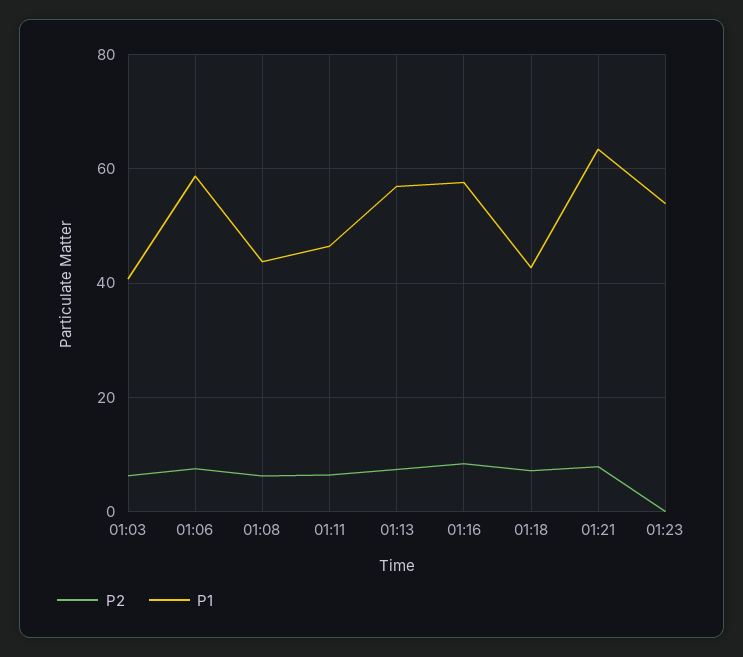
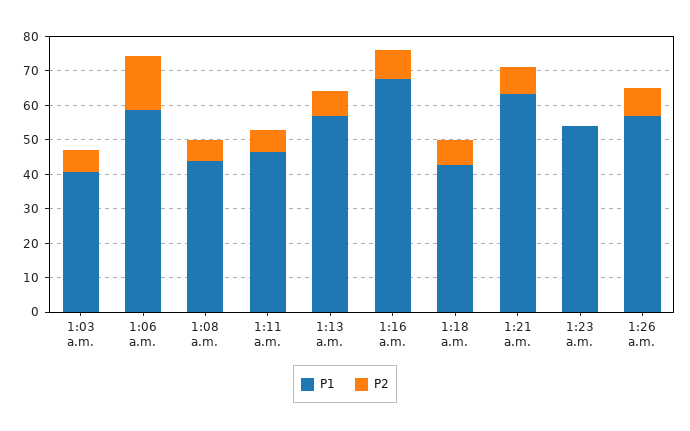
P2, 01:06: 8 -> 15
P1, 01:16: 58 -> 67.5
P1, 1:26 a.m.: none -> 57.5
P2, 1:26 a.m.: none -> 7.5

